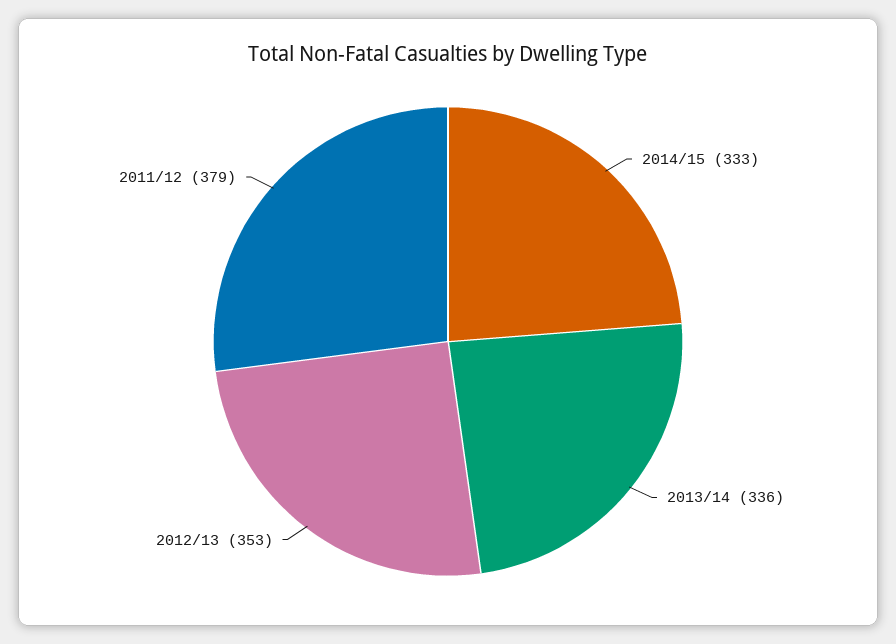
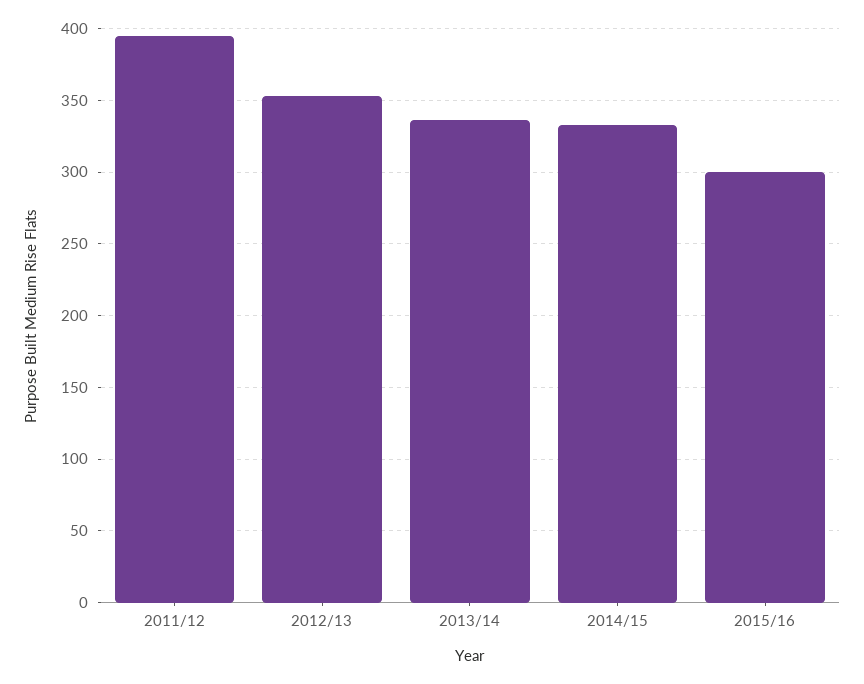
2011/12: 379 -> 395
2015/16: none -> 300

